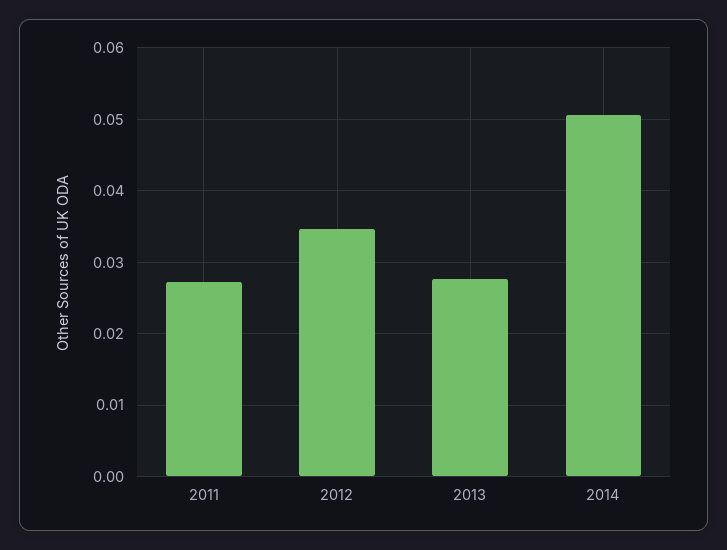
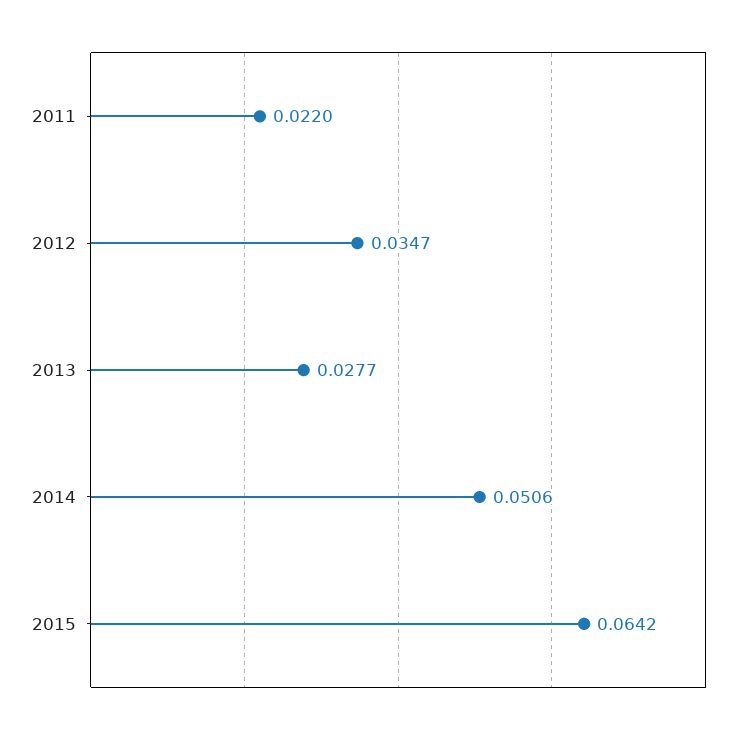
2011: 0.027 -> 0.022
2015: none -> 0.0642

